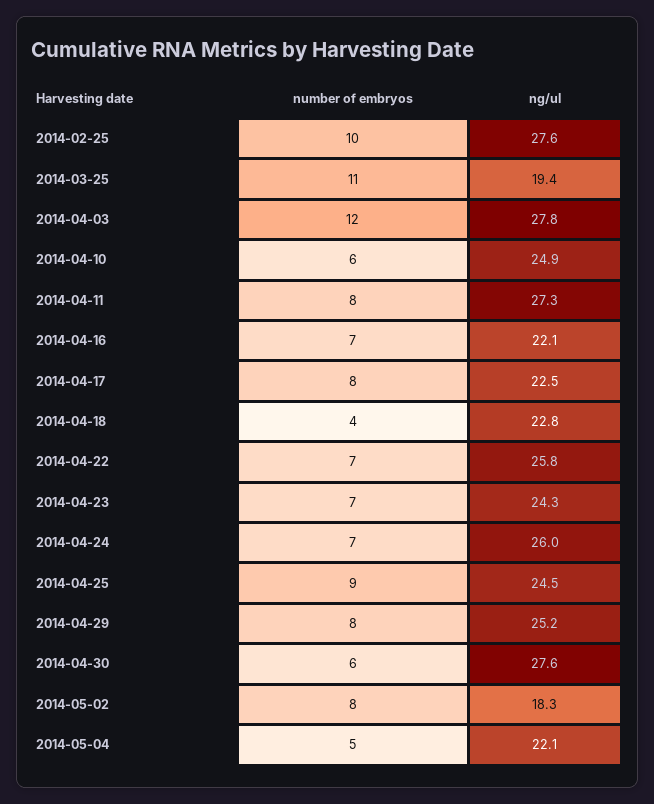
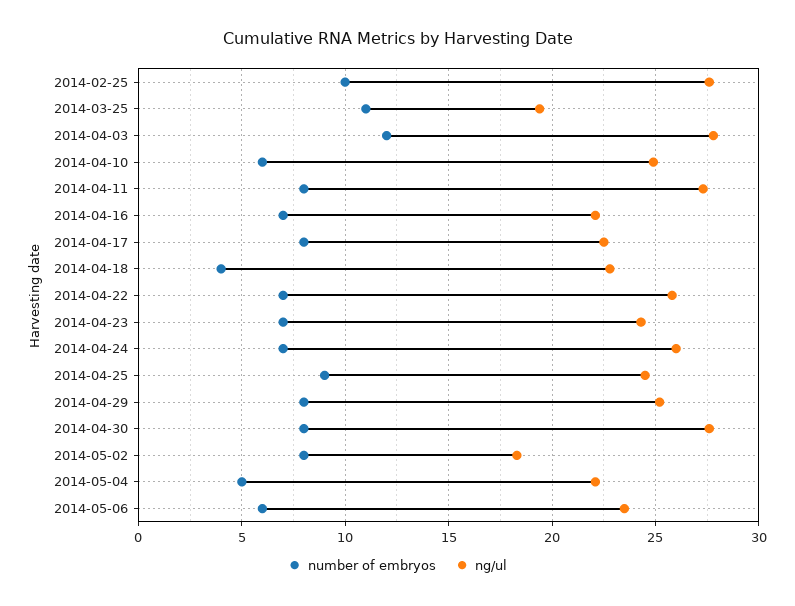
number of embryos, 2014-04-30: 6 -> 8
number of embryos, 2014-05-06: none -> 6
ng/ul, 2014-05-06: none -> 23.5

